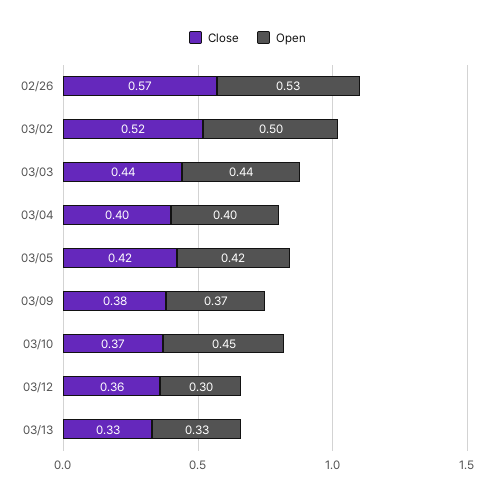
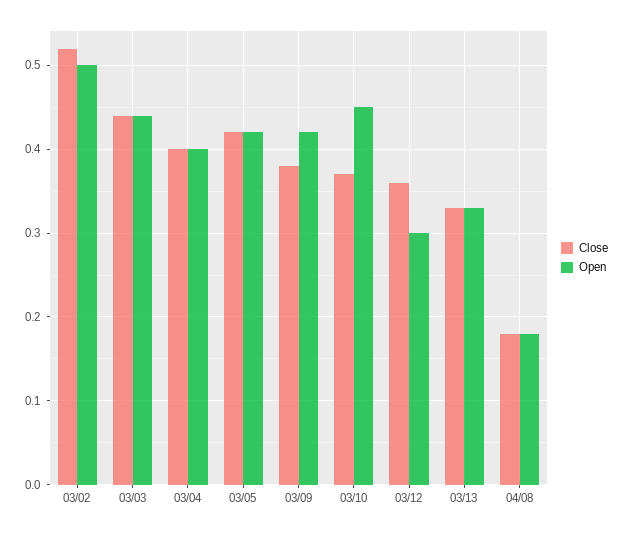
Close, 02/26: 0.57 -> none
Open, 02/26: 0.53 -> none
Open, 03/09: 0.37 -> 0.42
Close, 04/08: none -> 0.18
Open, 04/08: none -> 0.18

